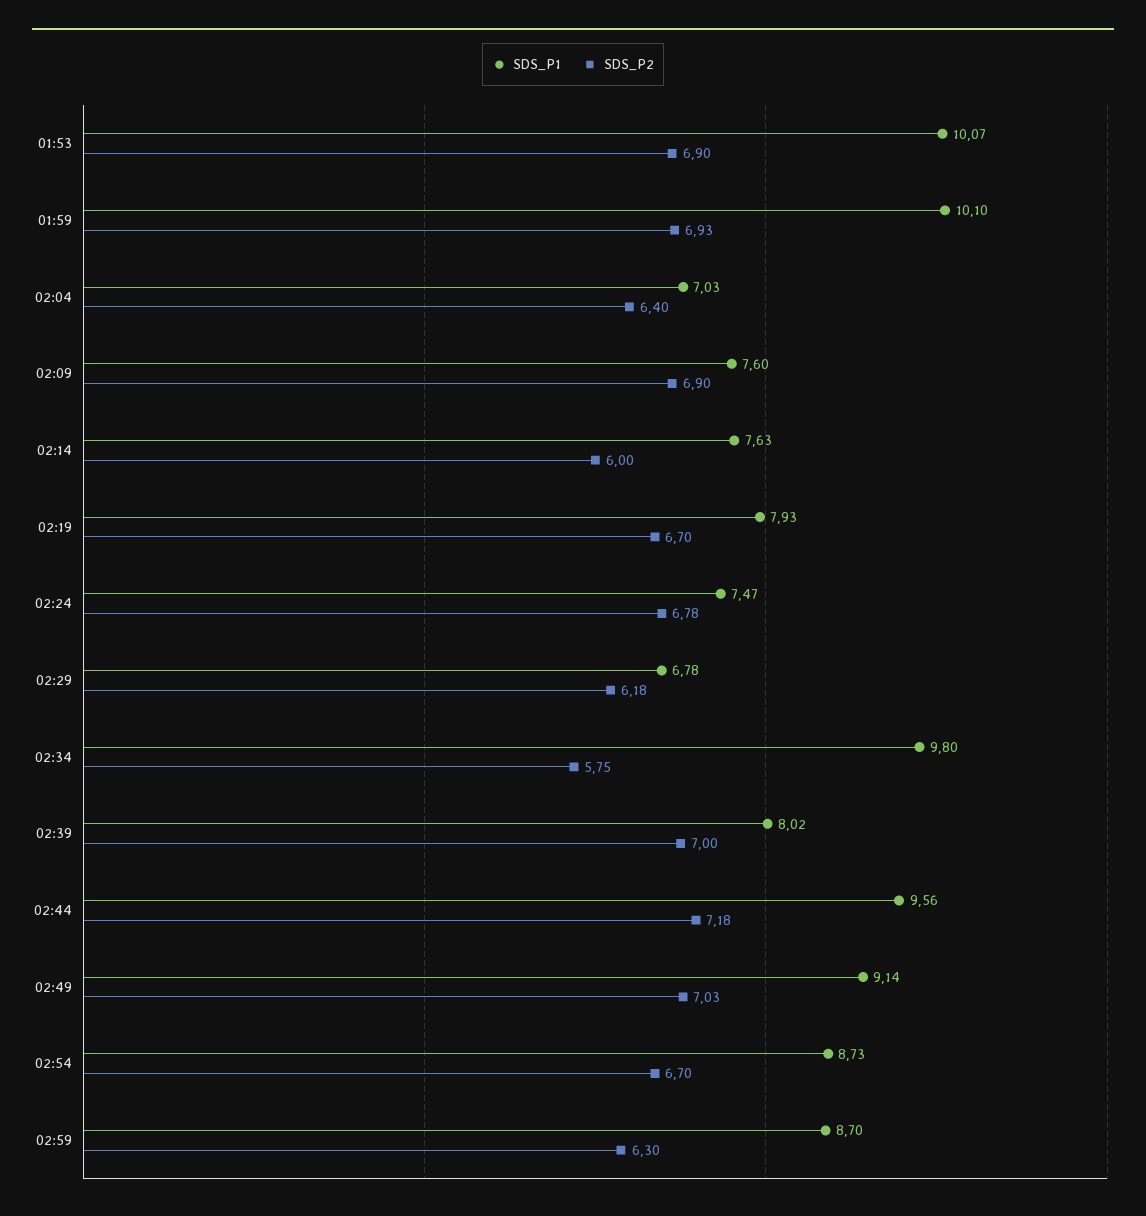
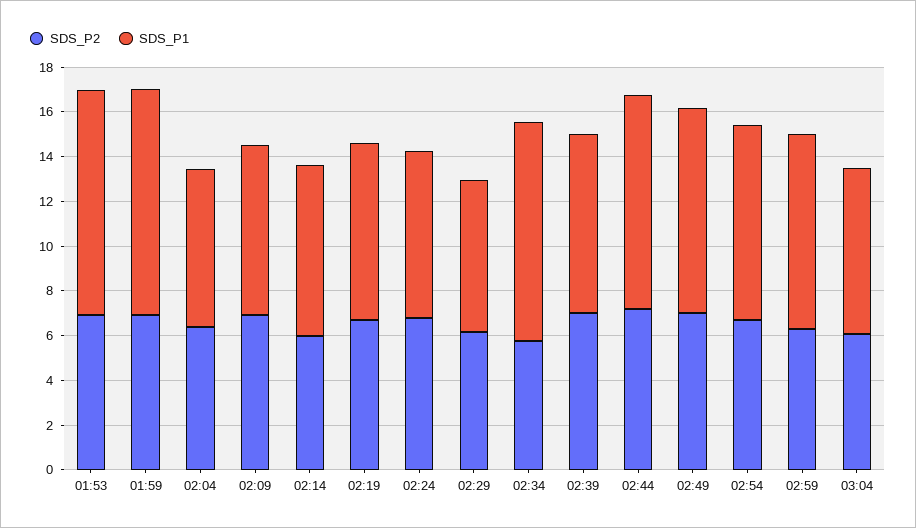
SDS_P2, 03:04: none -> 6
SDS_P1, 03:04: none -> 7.5

